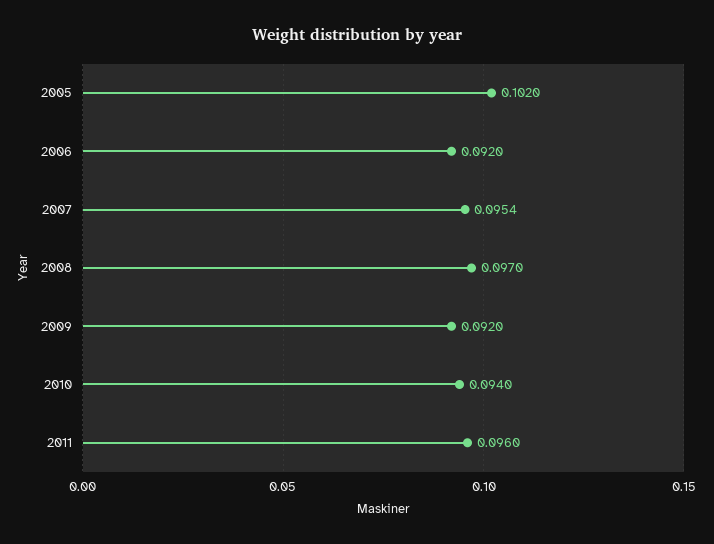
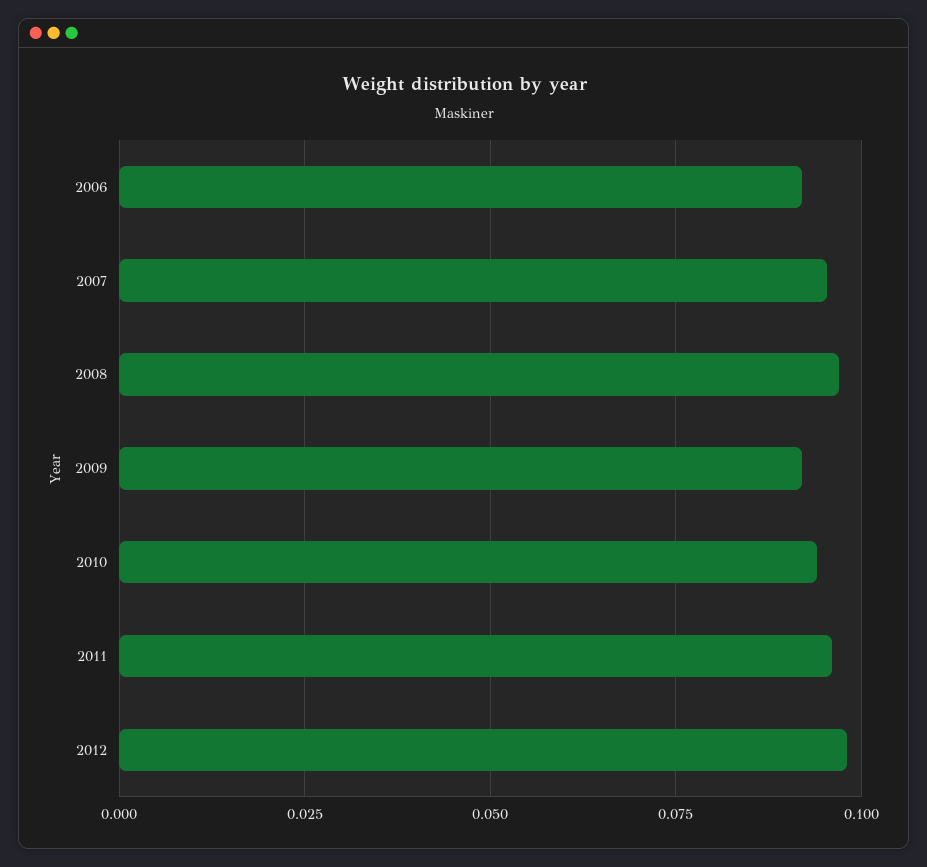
2005: 0.102 -> none
2012: none -> 0.0975

